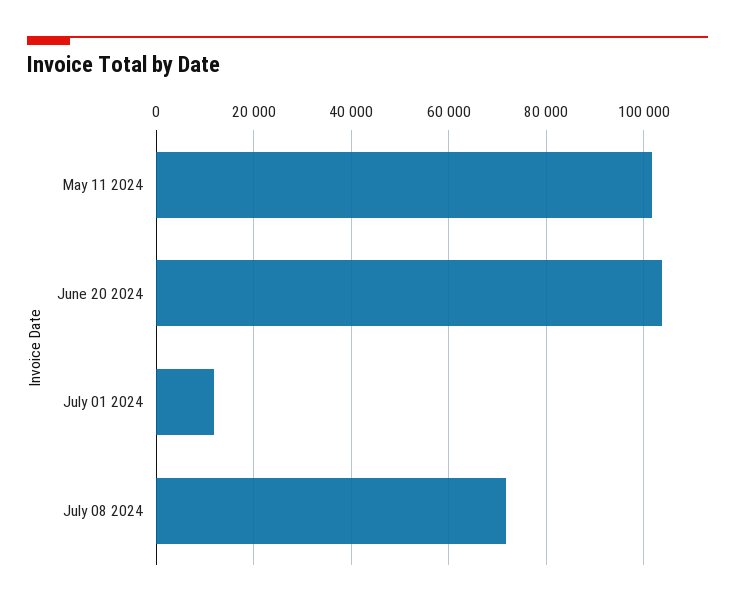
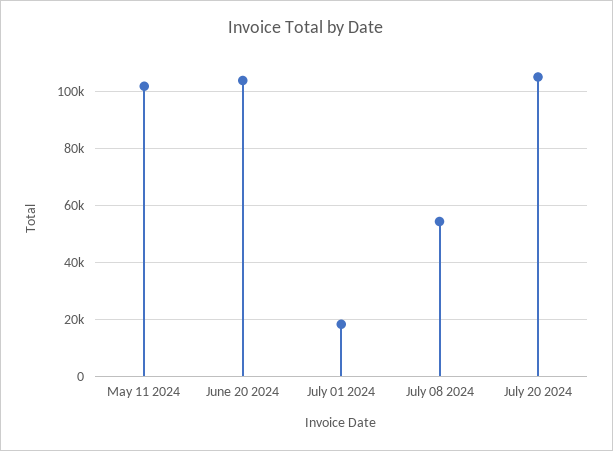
July 01 2024: 12000 -> 17500
July 08 2024: 72000 -> 55000
July 20 2024: none -> 105000

